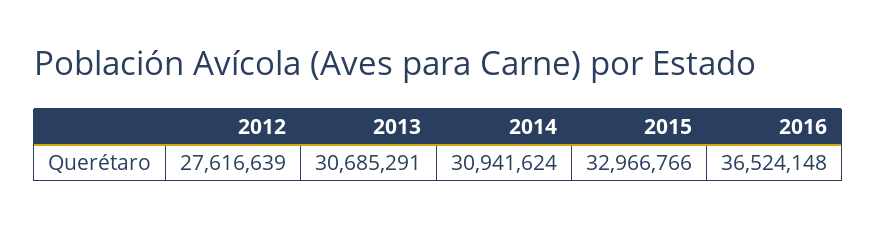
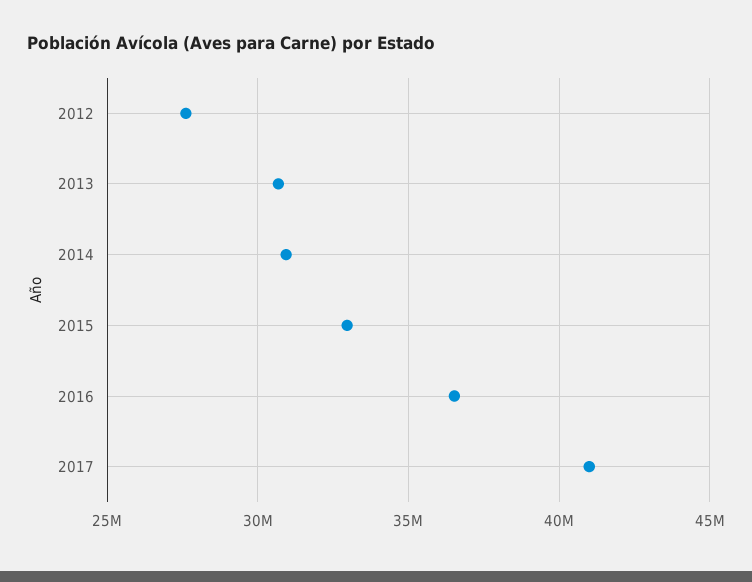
2017: none -> 41000000

